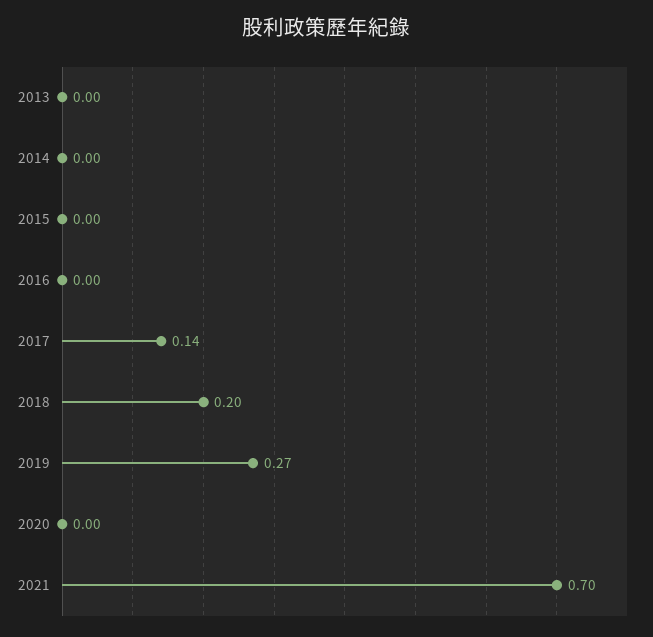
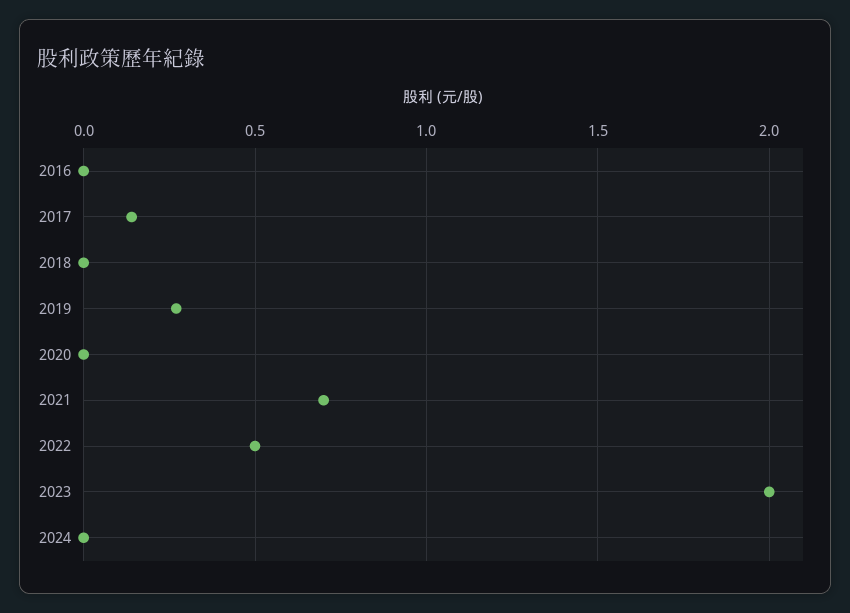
2013: 0 -> none
2014: 0 -> none
2015: 0 -> none
2018: 0.2 -> 0
2022: none -> 0.5
2023: none -> 2
2024: none -> 0

